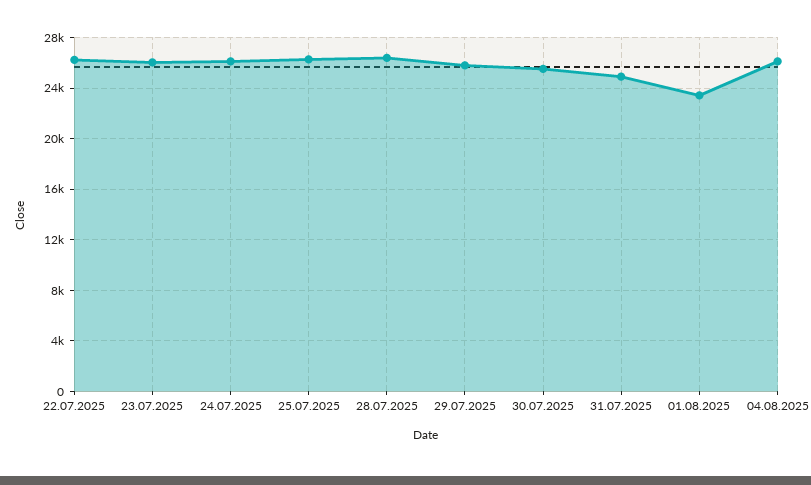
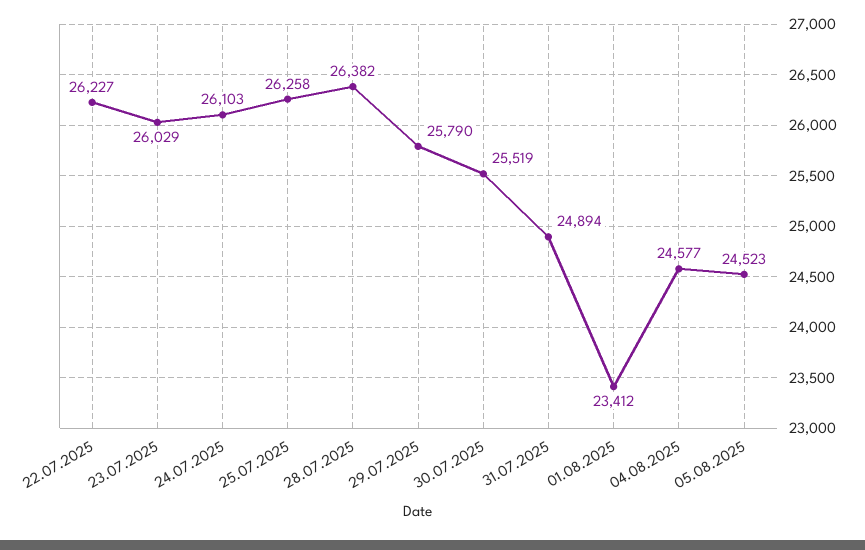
04.08.2025: 26000 -> 24577
05.08.2025: none -> 24523

